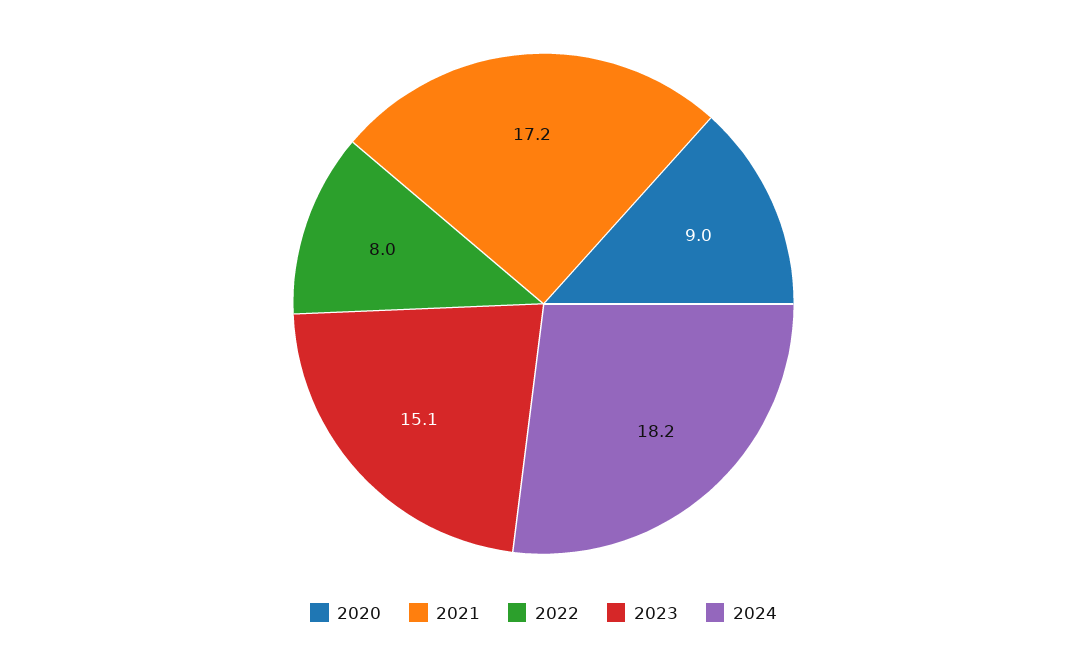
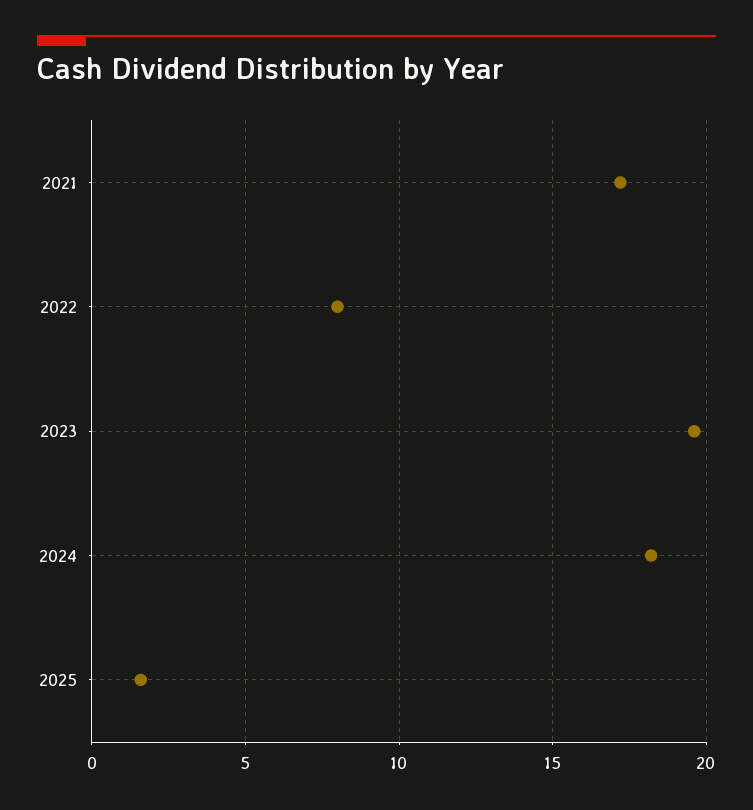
2020: 9 -> none
2023: 15.1 -> 19.5
2025: none -> 1.5

